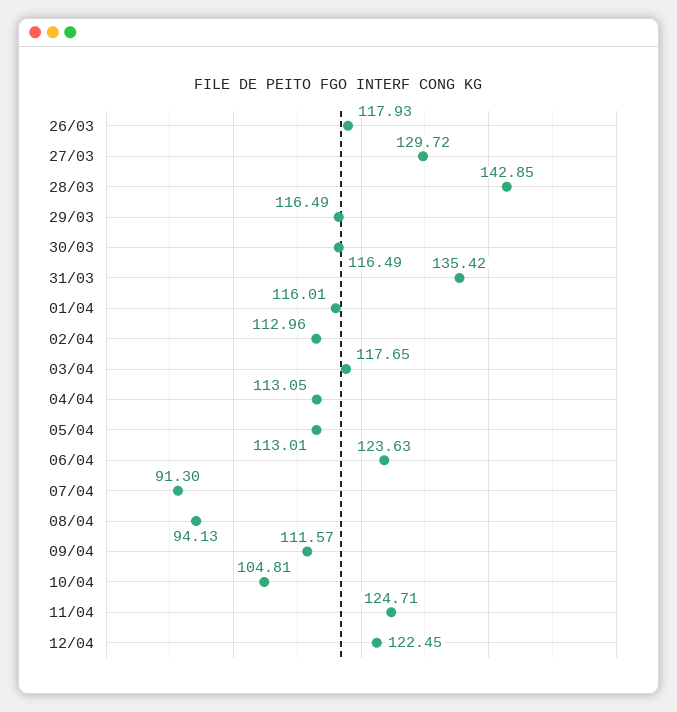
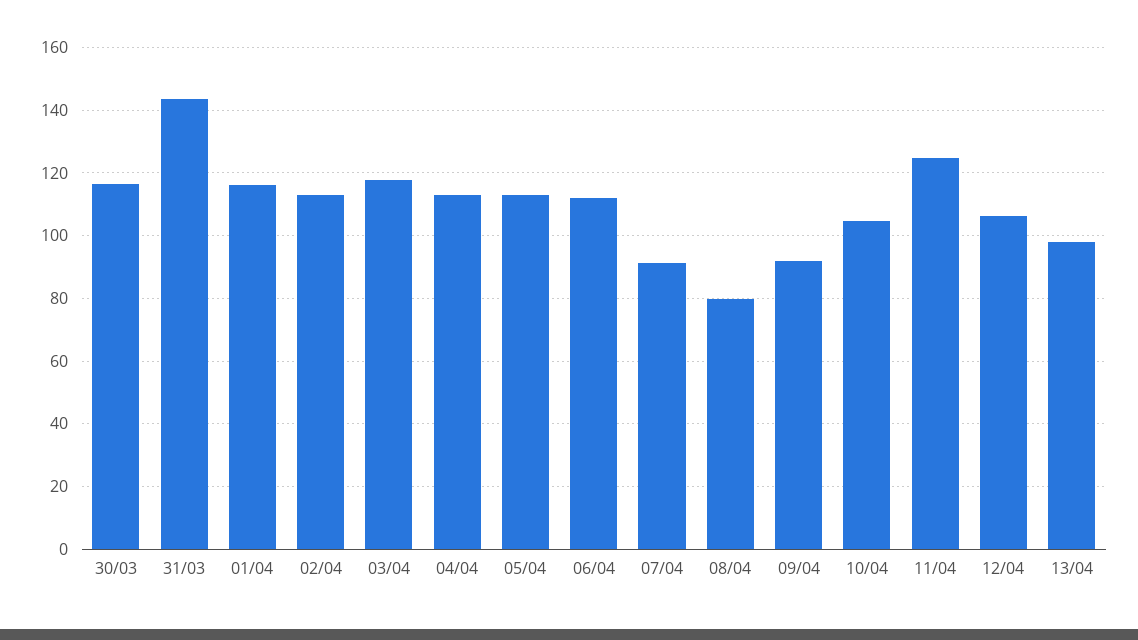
26/03: 117.93 -> none
27/03: 129.72 -> none
28/03: 142.85 -> none
29/03: 116.49 -> none
31/03: 135.42 -> 144
06/04: 123.63 -> 112
08/04: 94.13 -> 80
09/04: 111.57 -> 92
12/04: 122.45 -> 106
13/04: none -> 98

